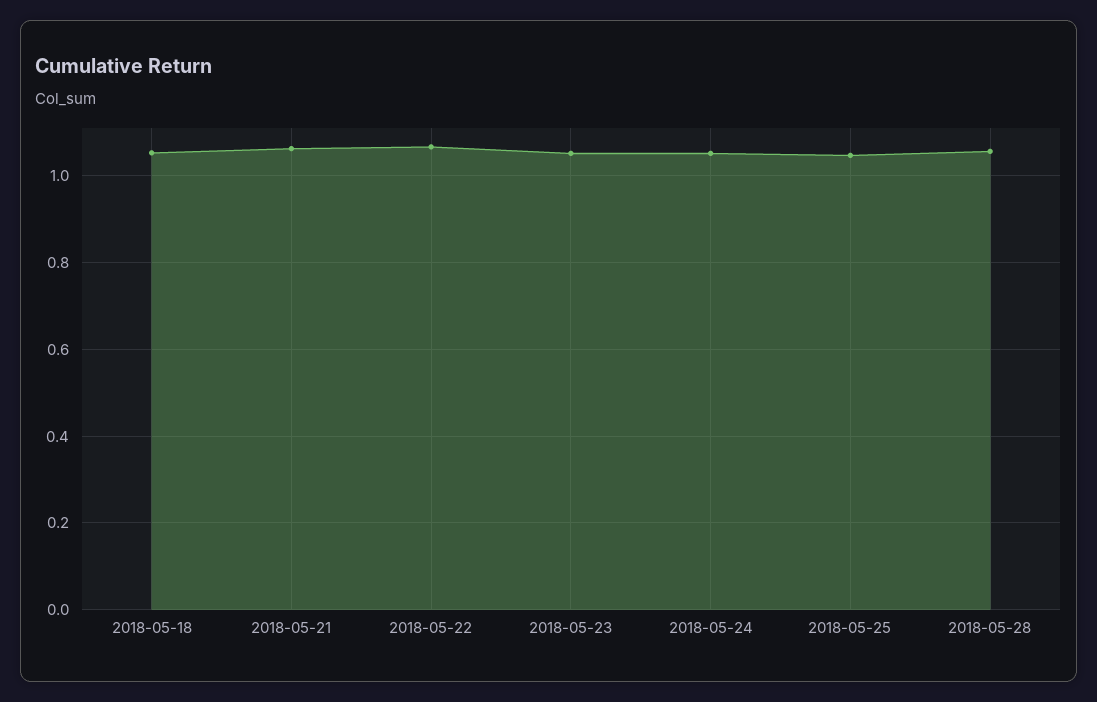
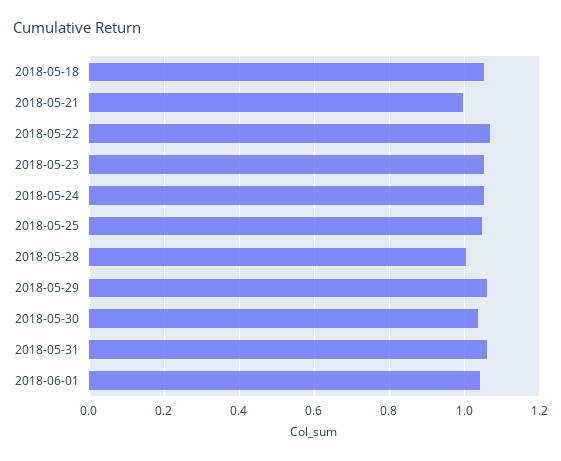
2018-05-21: 1.06 -> 1
2018-05-28: 1.06 -> 1
2018-05-29: none -> 1.06
2018-05-30: none -> 1.04
2018-05-31: none -> 1.06
2018-06-01: none -> 1.04

